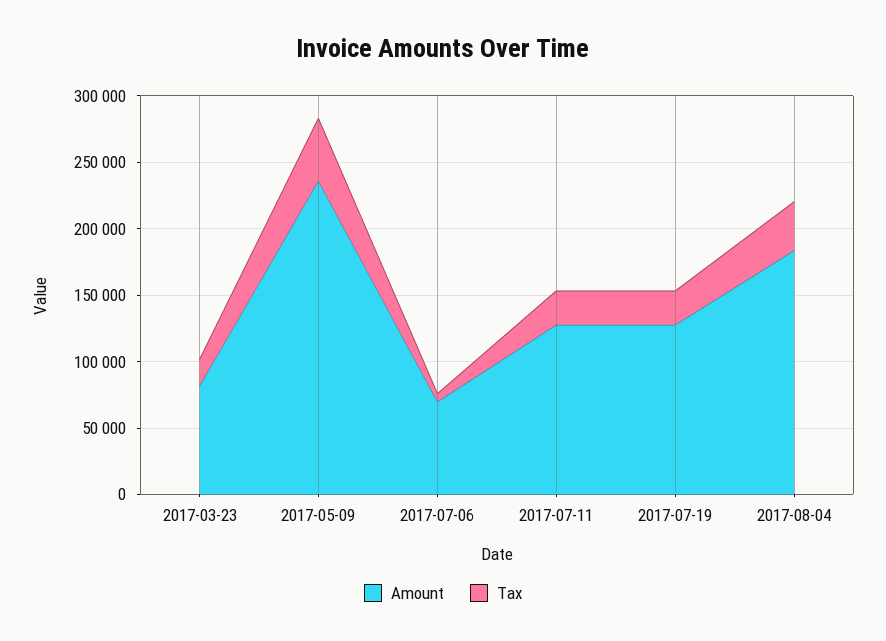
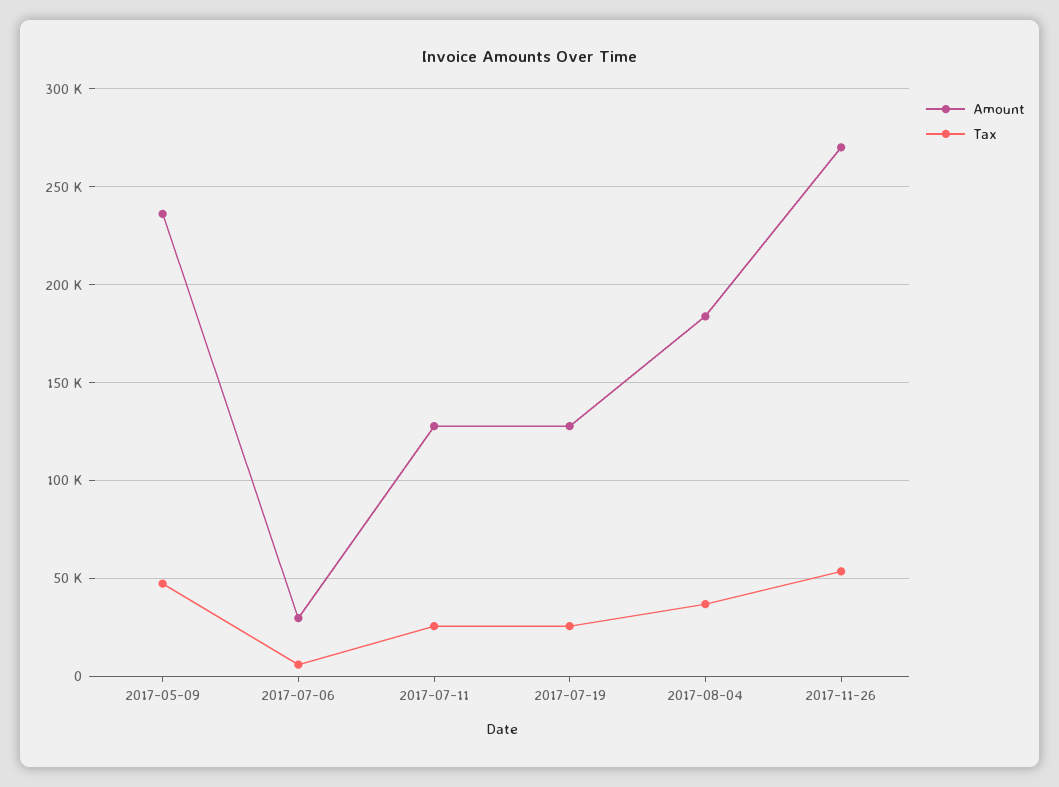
Amount, 2017-03-23: 80000 -> none
Tax, 2017-03-23: 20000 -> none
Amount, 2017-07-06: 70000 -> 30000
Amount, 2017-11-26: none -> 270000
Tax, 2017-11-26: none -> 55000

